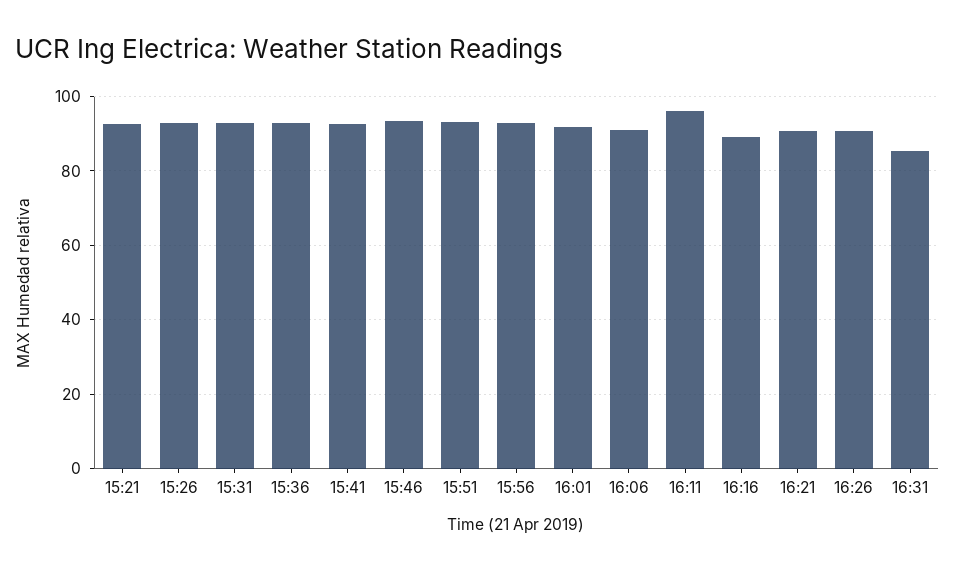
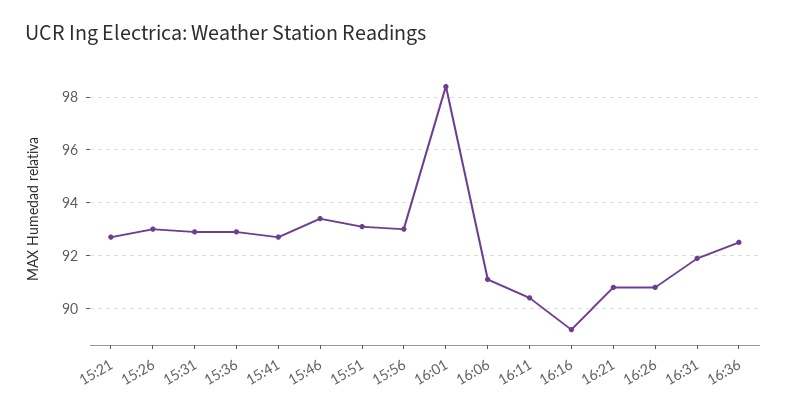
16:01: 92 -> 98.5
16:11: 96 -> 90.5
16:31: 86 -> 92
16:36: none -> 92.5

